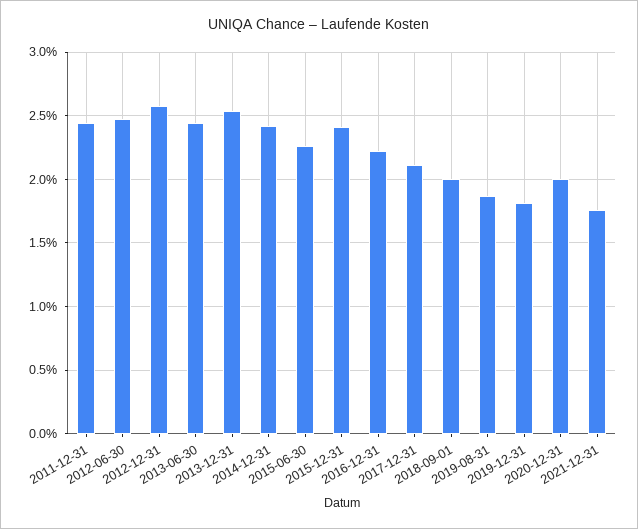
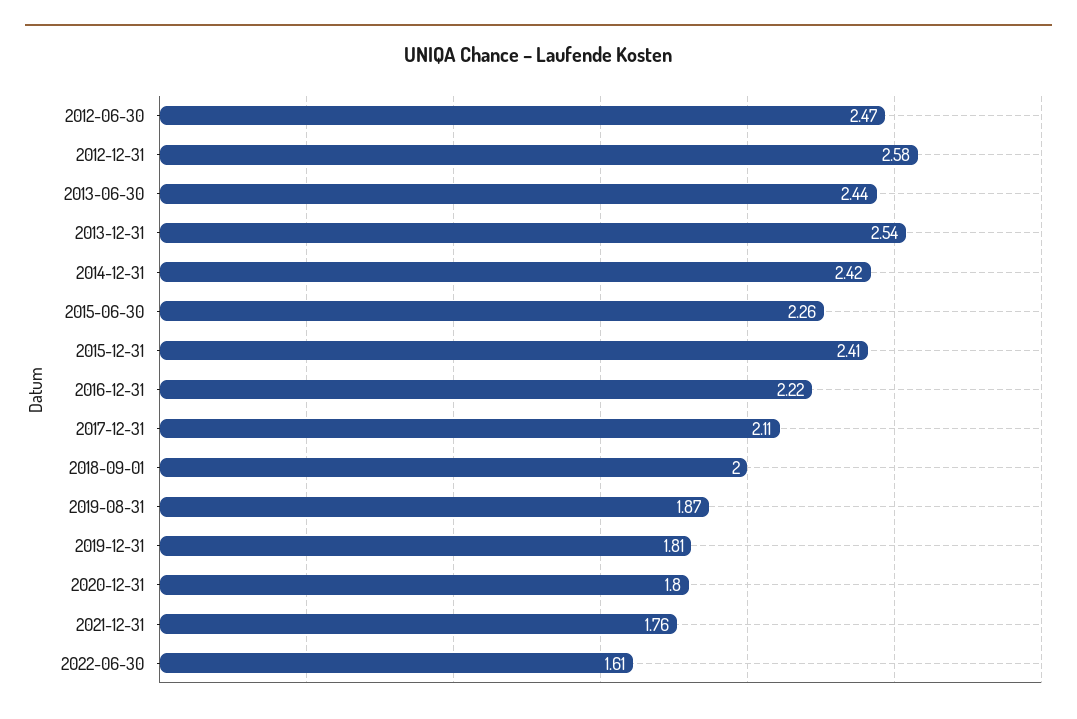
2011-12-31: 2.45 -> none
2020-12-31: 2 -> 1.8
2022-06-30: none -> 1.61

